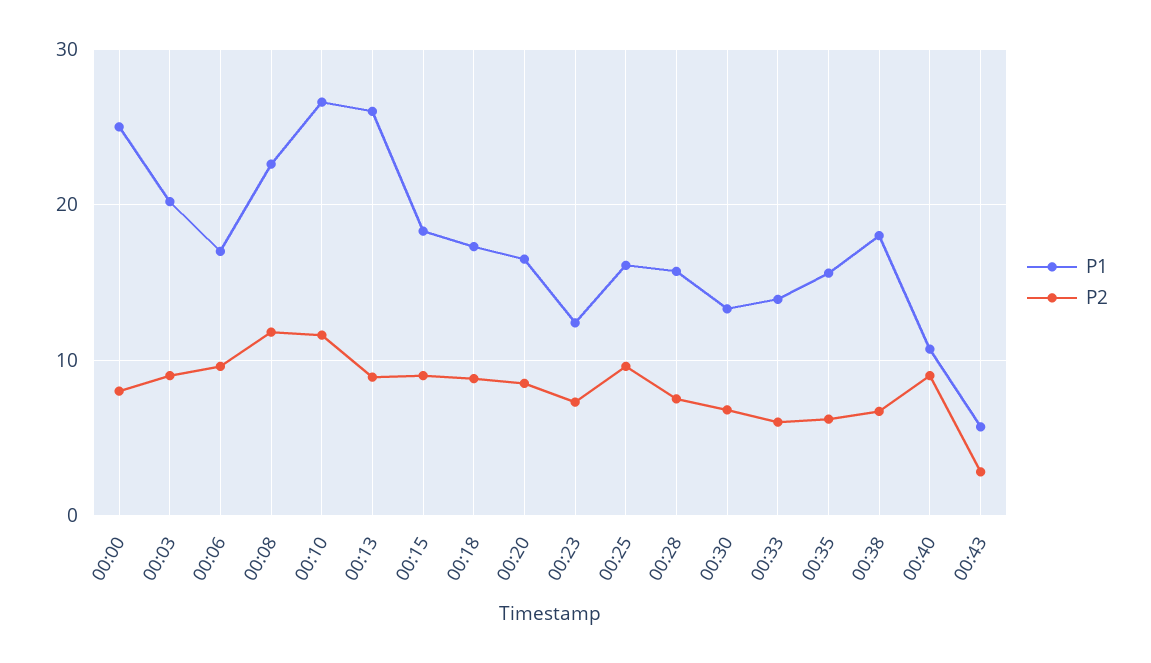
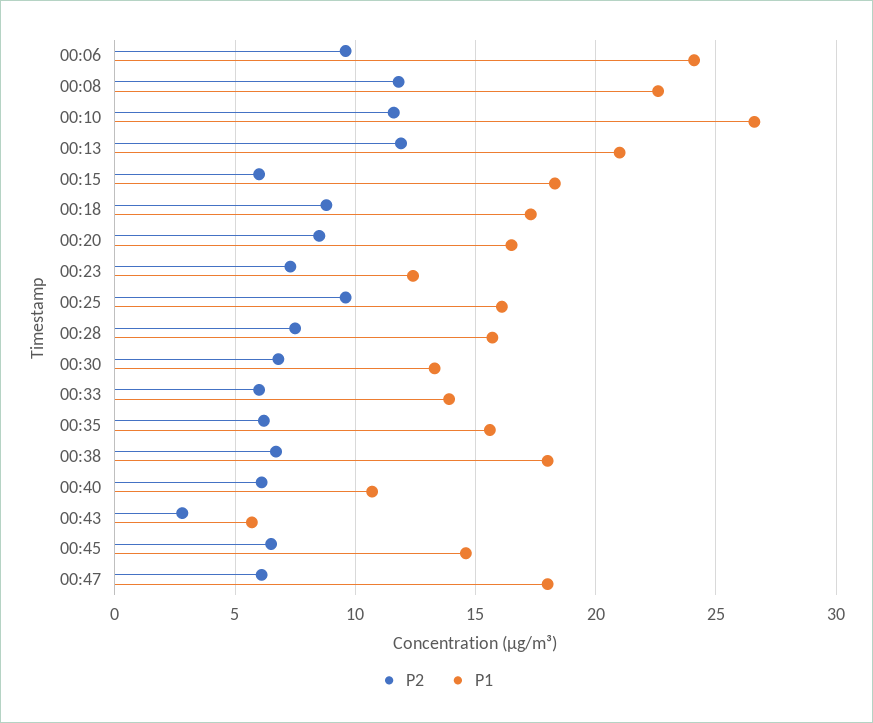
P1, 00:00: 25 -> none
P2, 00:00: 8 -> none
P1, 00:03: 20 -> none
P2, 00:03: 9 -> none
P1, 00:06: 17 -> 24
P1, 00:13: 26 -> 21
P2, 00:13: 9 -> 12
P2, 00:15: 9 -> 6
P2, 00:40: 9 -> 6
P2, 00:45: none -> 6.5
P1, 00:45: none -> 14.5
P2, 00:47: none -> 6
P1, 00:47: none -> 18

